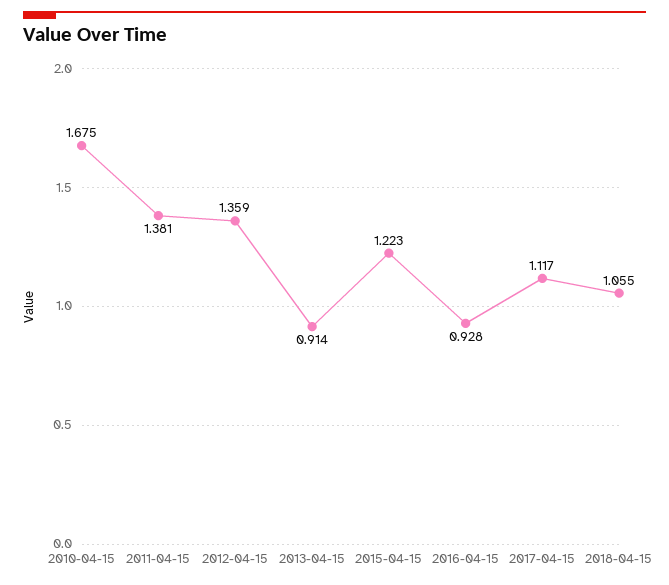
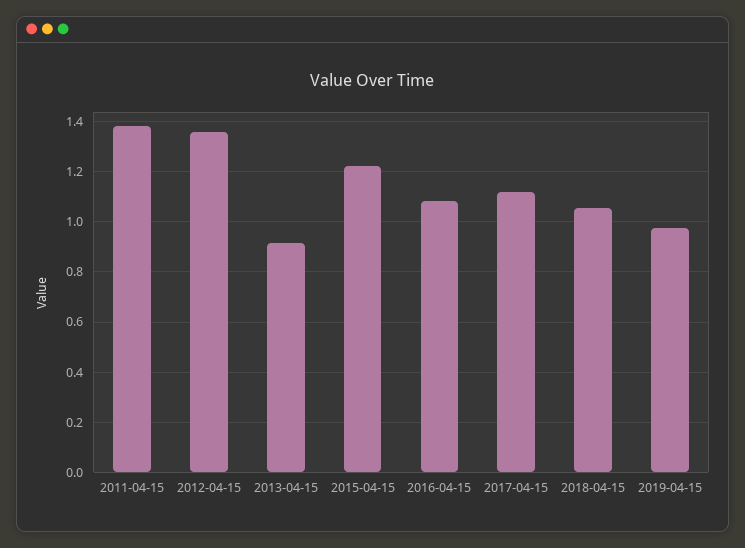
2010-04-15: 1.675 -> none
2016-04-15: 0.928 -> 1.075
2019-04-15: none -> 0.975

